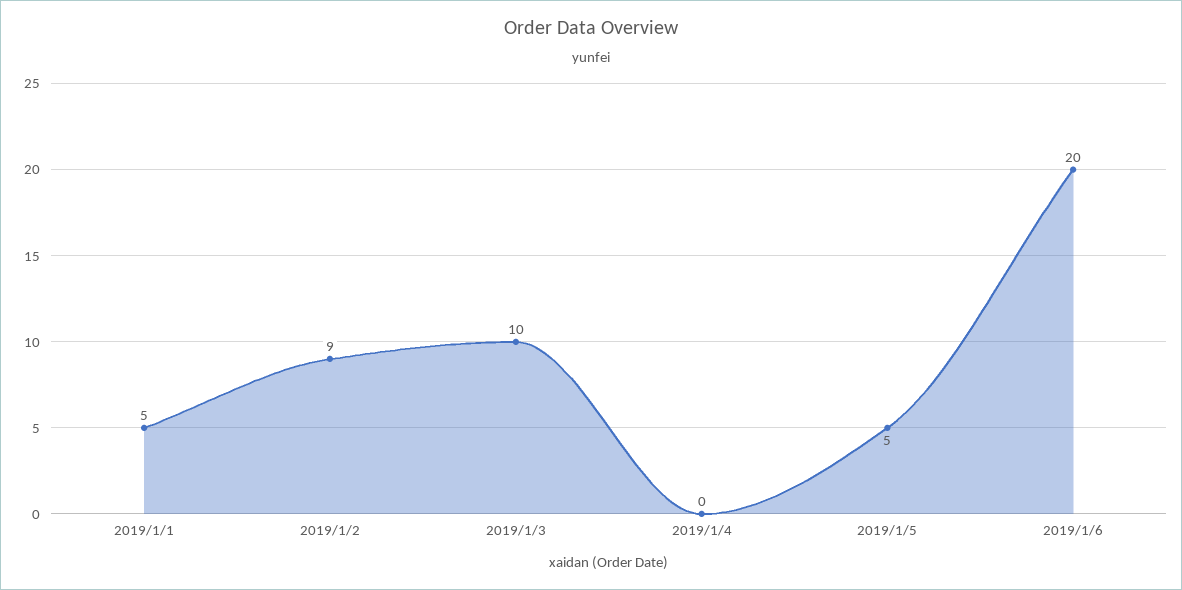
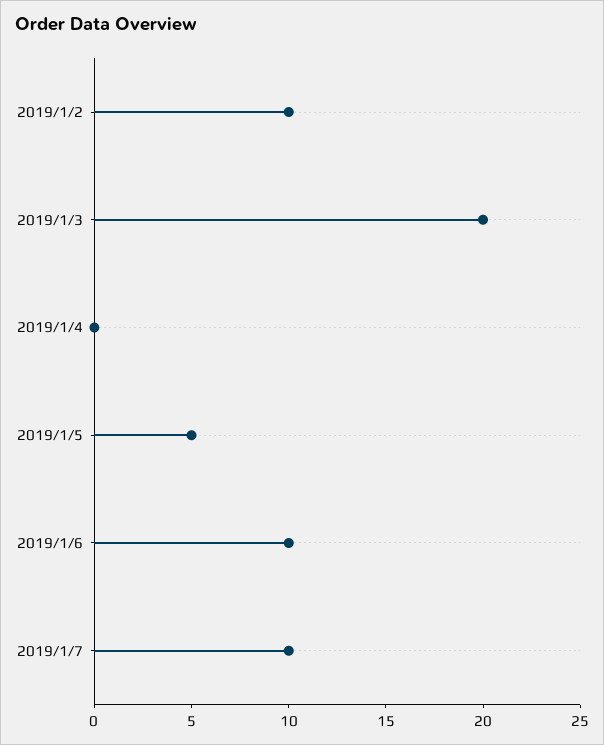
2019/1/1: 5 -> none
2019/1/2: 9 -> 10
2019/1/3: 10 -> 20
2019/1/6: 20 -> 10
2019/1/7: none -> 10

